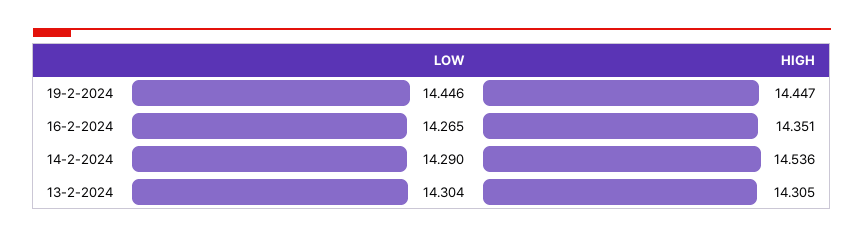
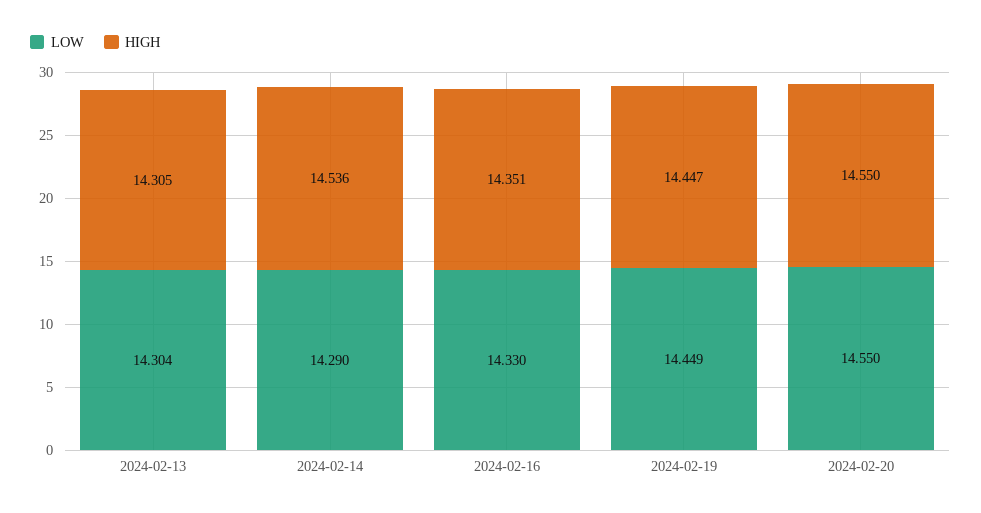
LOW, 19-2-2024: 14.446 -> 14.449
LOW, 16-2-2024: 14.265 -> 14.33
LOW, 2024-02-20: none -> 14.55
HIGH, 2024-02-20: none -> 14.55

